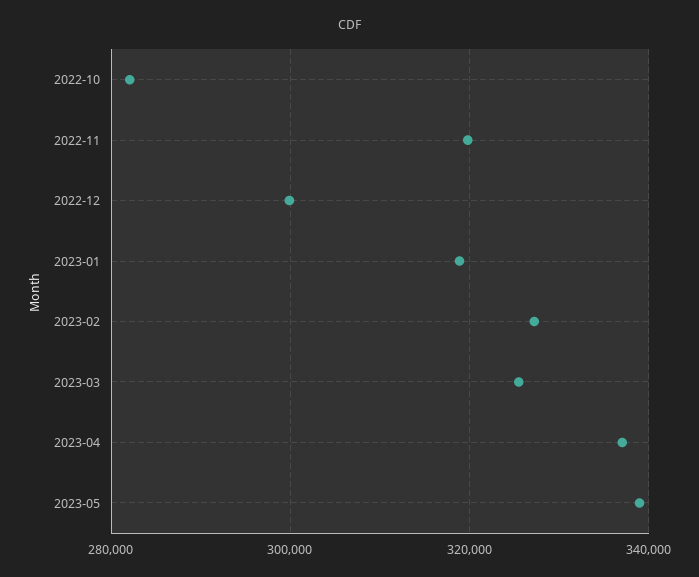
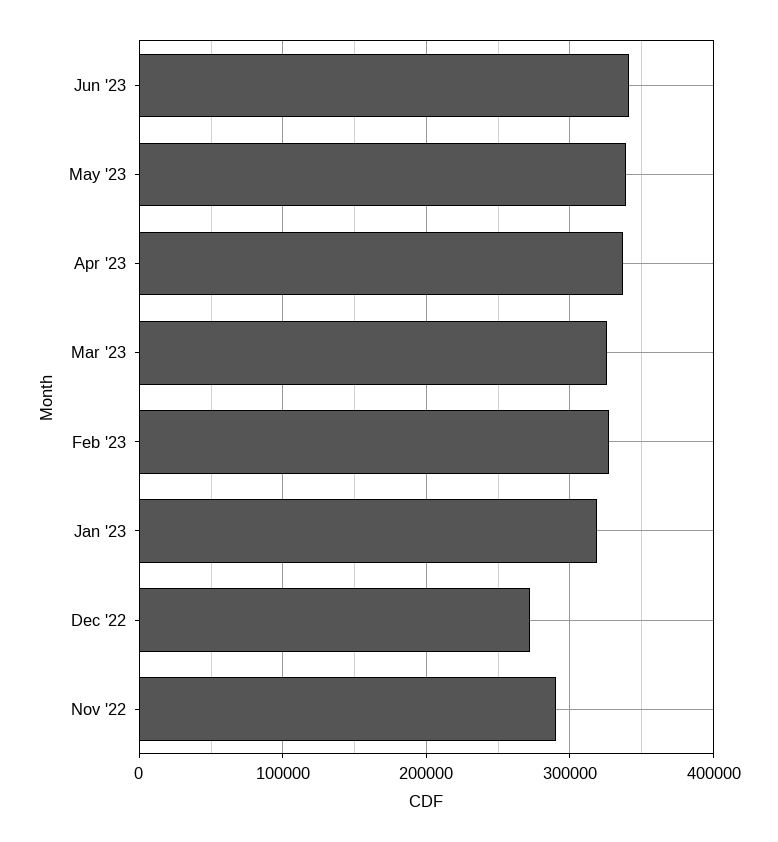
2022-10: 282000 -> none
2022-11: 320000 -> 290000
2022-12: 300000 -> 270000
Jun '23: none -> 340000

